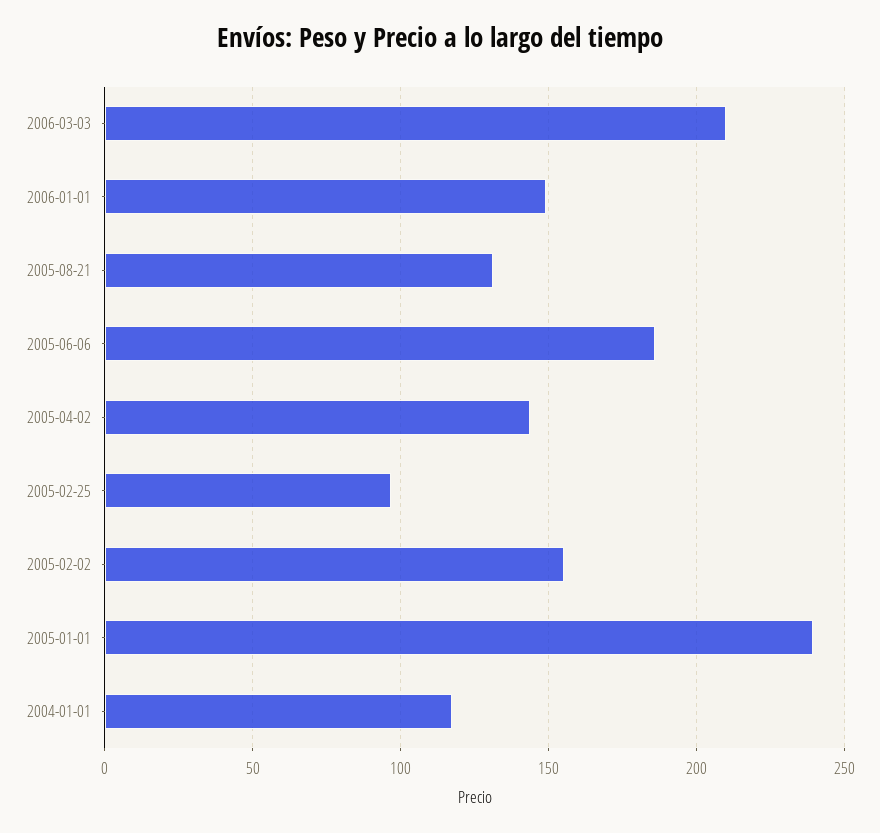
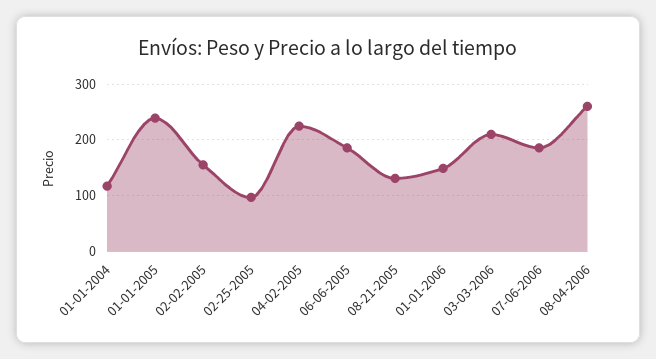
2005-04-02: 145 -> 220
07-06-2006: none -> 180
08-04-2006: none -> 260

